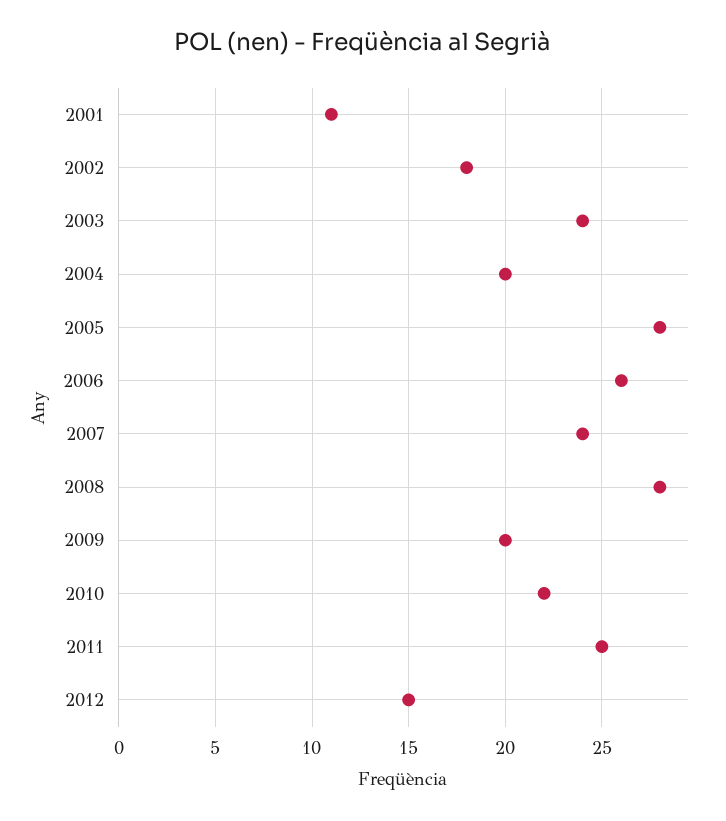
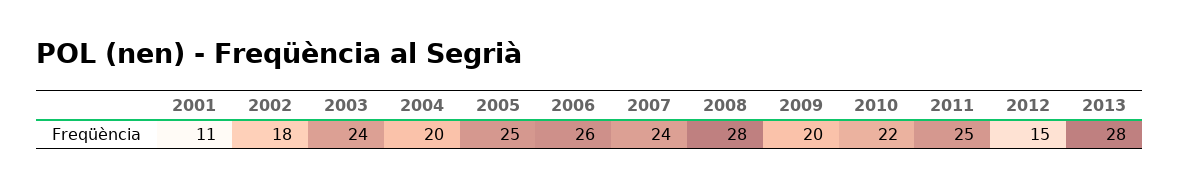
2005: 28 -> 25
2013: none -> 28

